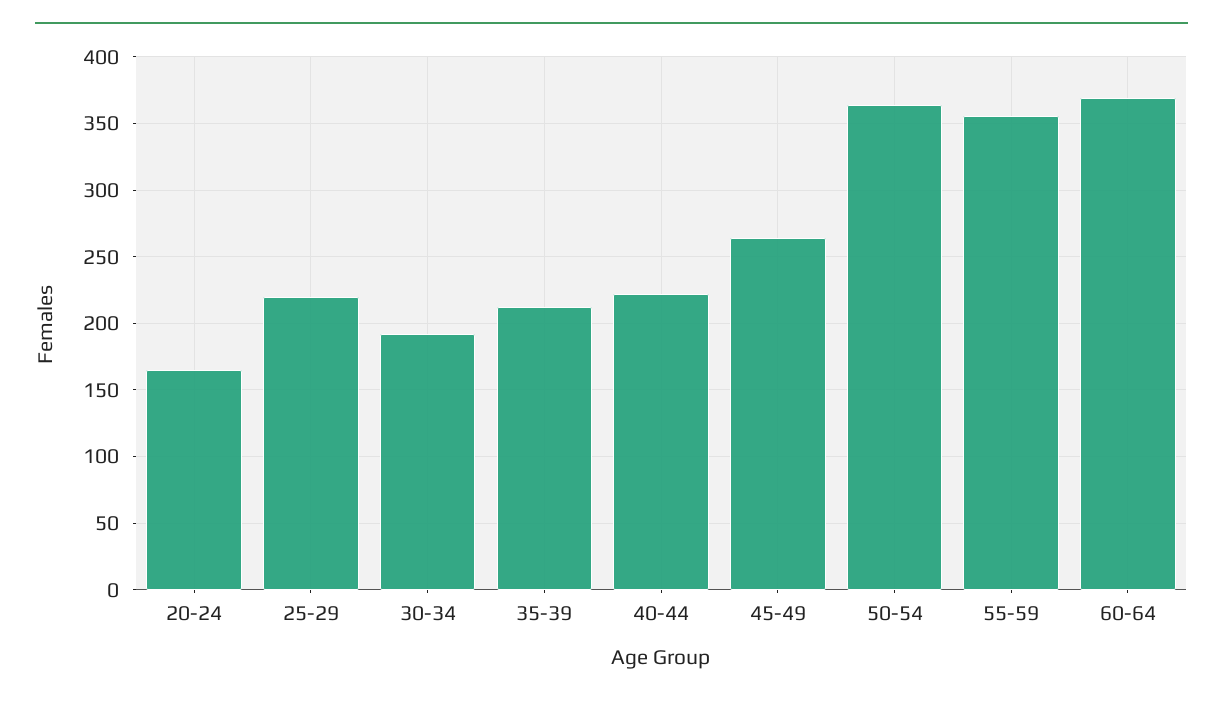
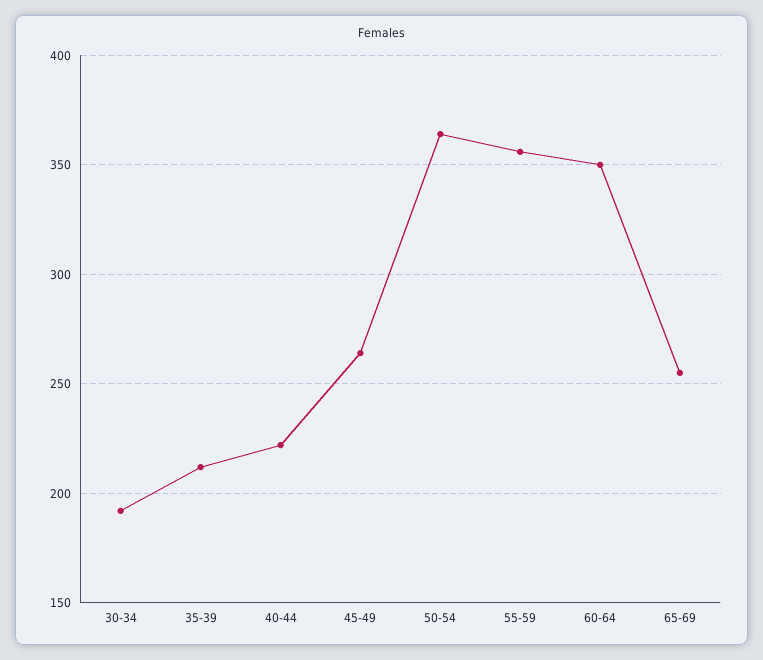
20-24: 165 -> none
25-29: 220 -> none
60-64: 370 -> 350
65-69: none -> 255

